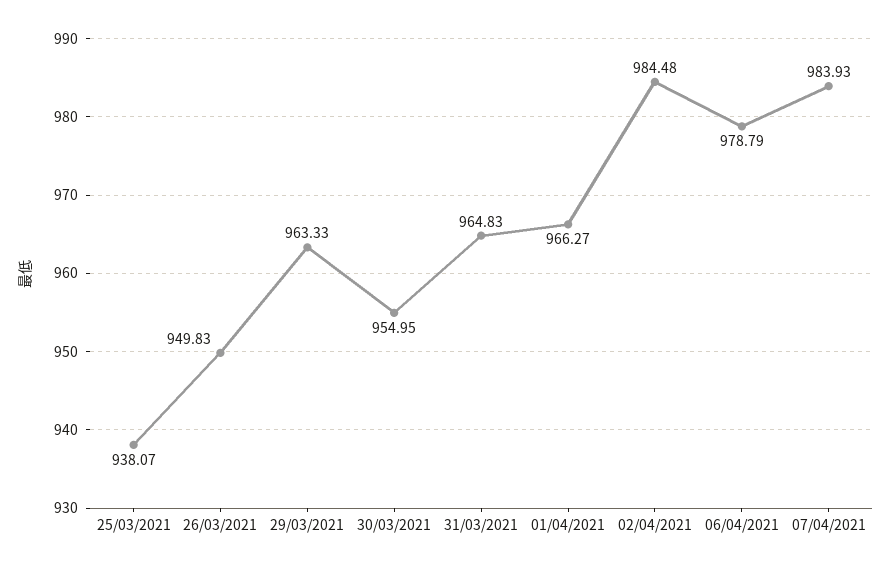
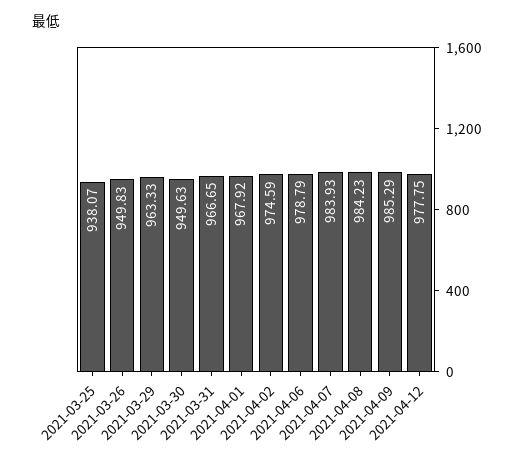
30/03/2021: 954.95 -> 949.63
31/03/2021: 964.83 -> 966.65
01/04/2021: 966.27 -> 967.92
02/04/2021: 984.48 -> 974.59
2021-04-08: none -> 984.23
2021-04-09: none -> 985.29
2021-04-12: none -> 977.75

